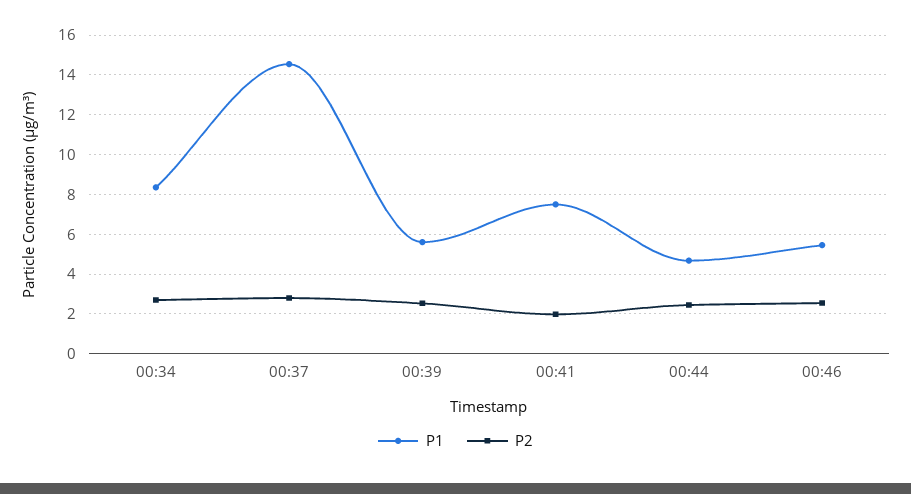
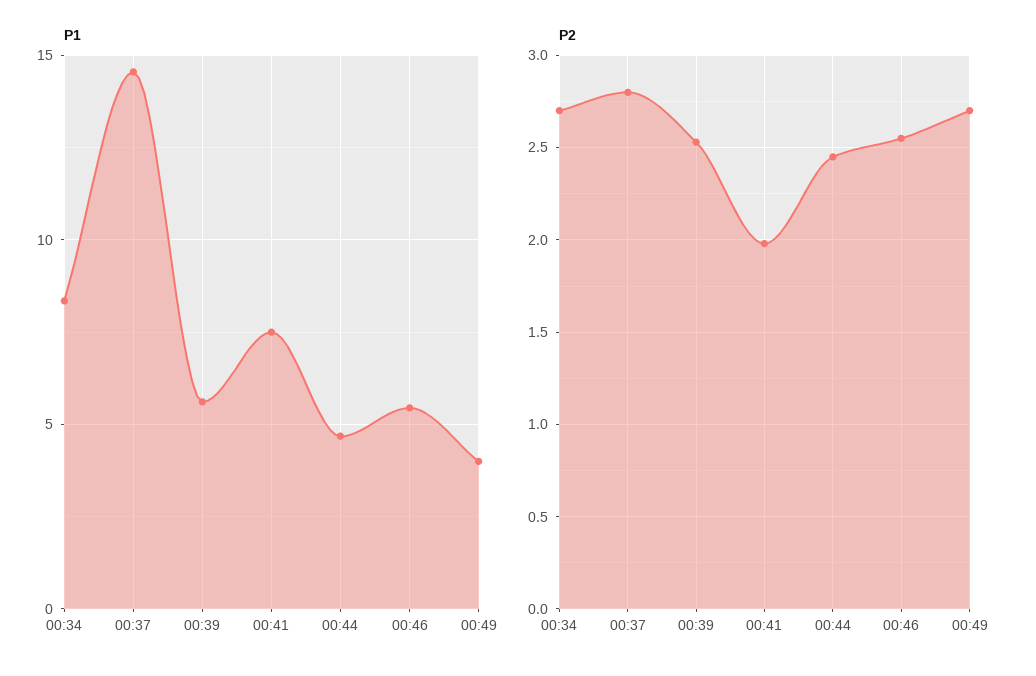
P1, 00:49: none -> 4
P2, 00:49: none -> 2.7

